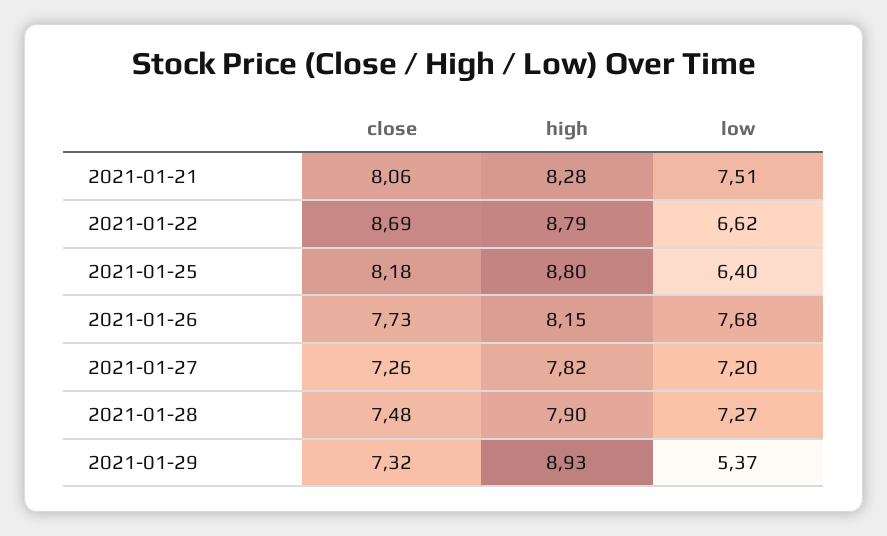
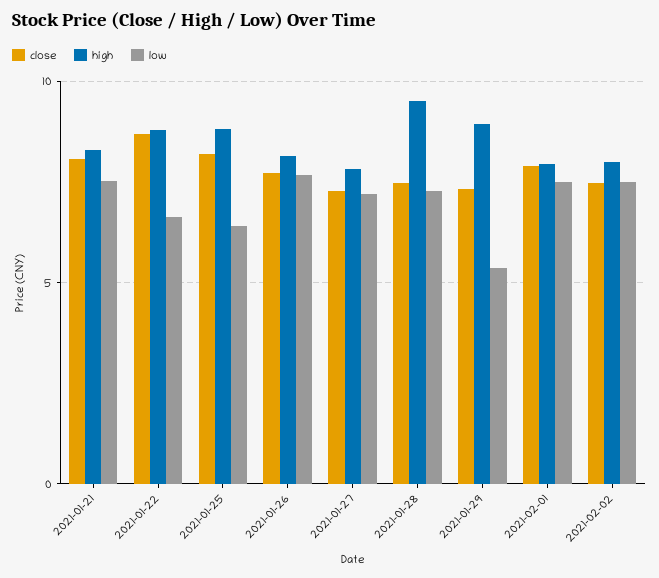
high, 2021-01-28: 7.9 -> 9.5
close, 2021-02-01: none -> 8
high, 2021-02-01: none -> 8
low, 2021-02-01: none -> 7.5
close, 2021-02-02: none -> 7.5
high, 2021-02-02: none -> 8
low, 2021-02-02: none -> 7.5

